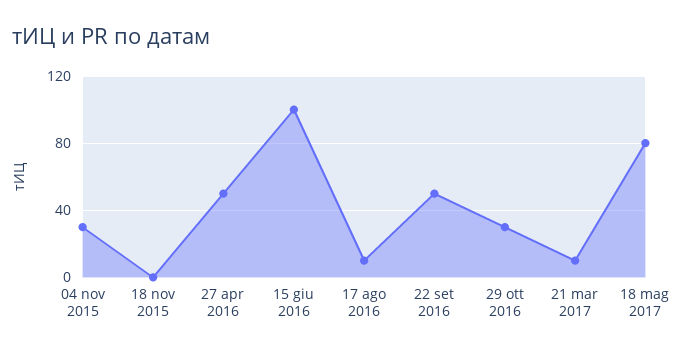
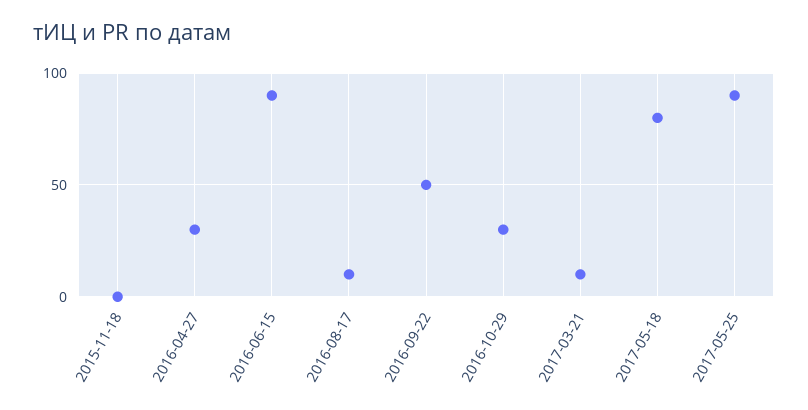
04 nov 2015: 30 -> none
27 apr 2016: 50 -> 30
15 giu 2016: 100 -> 90
2017-05-25: none -> 90

